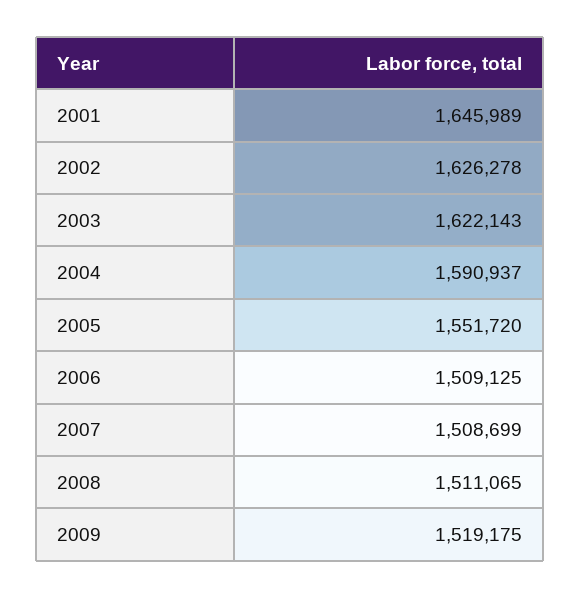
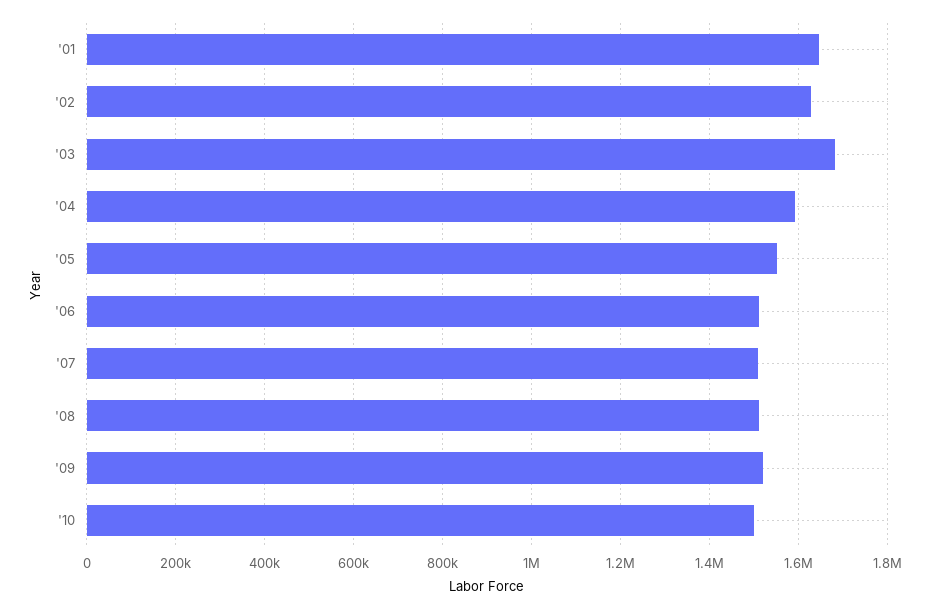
2003: 1622143 -> 1680000
'10: none -> 1500000

